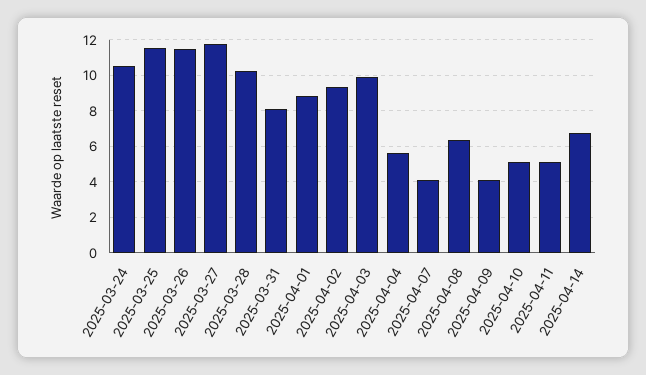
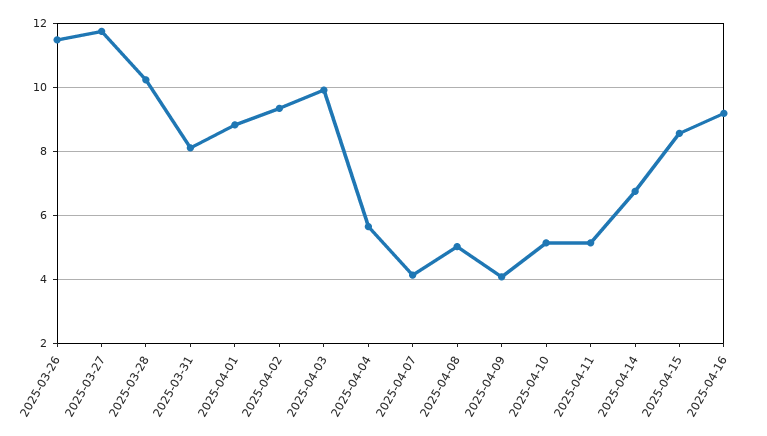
2025-03-24: 10.5 -> none
2025-03-25: 11.5 -> none
2025-04-08: 6.5 -> 5
2025-04-15: none -> 8.6
2025-04-16: none -> 9.2

